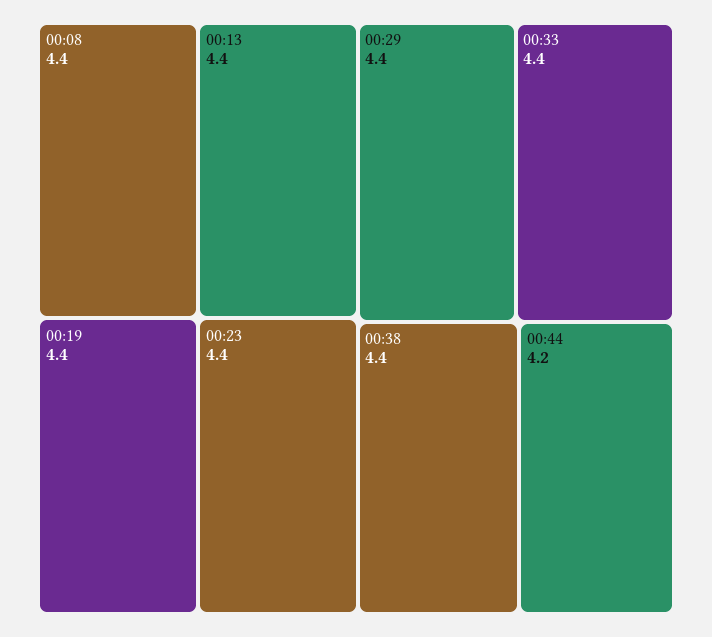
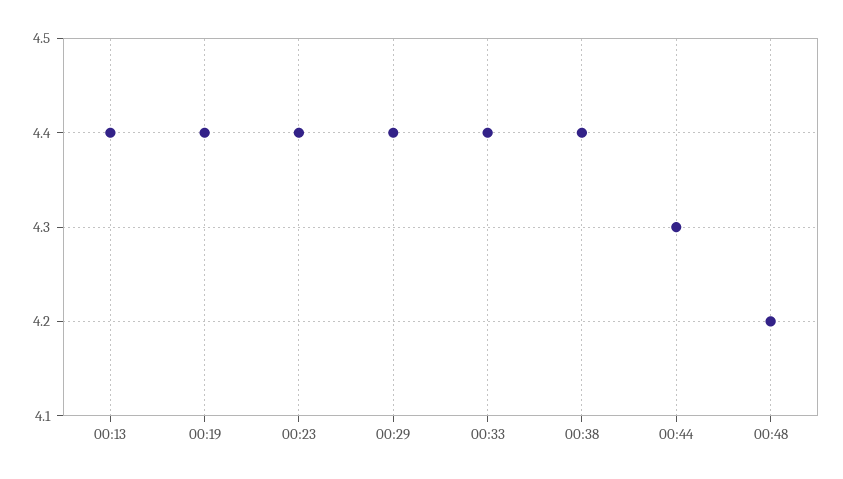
00:08: 4.4 -> none
00:44: 4.2 -> 4.3
00:48: none -> 4.2

